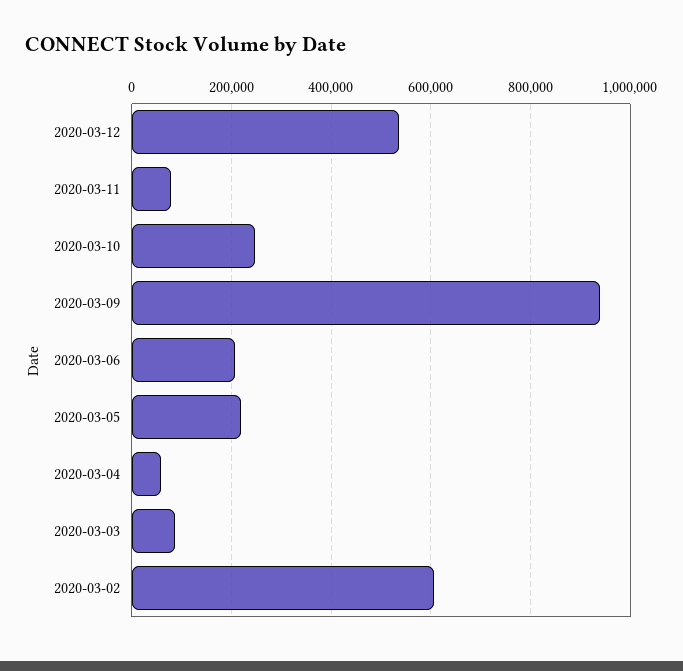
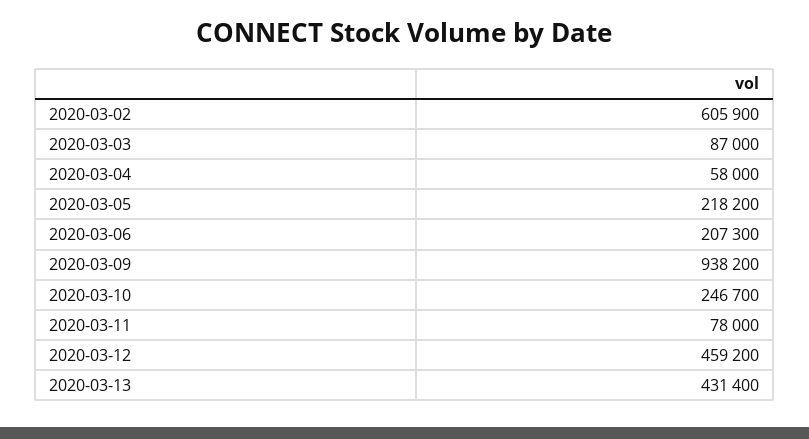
2020-03-12: 540000 -> 459200
2020-03-13: none -> 431400

